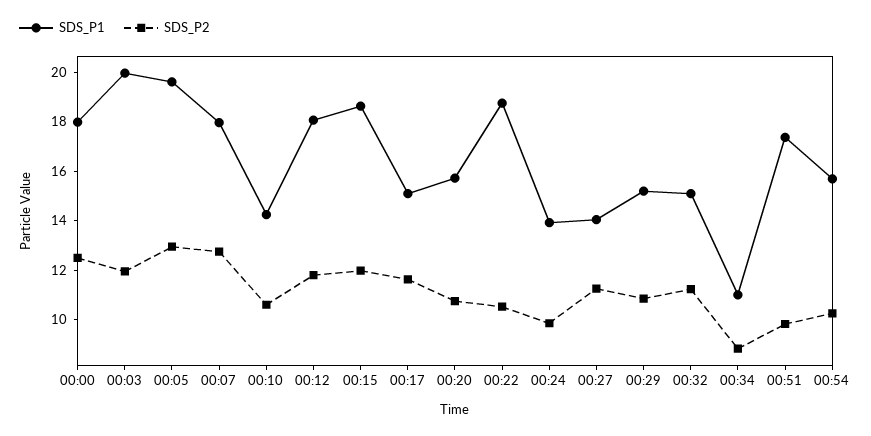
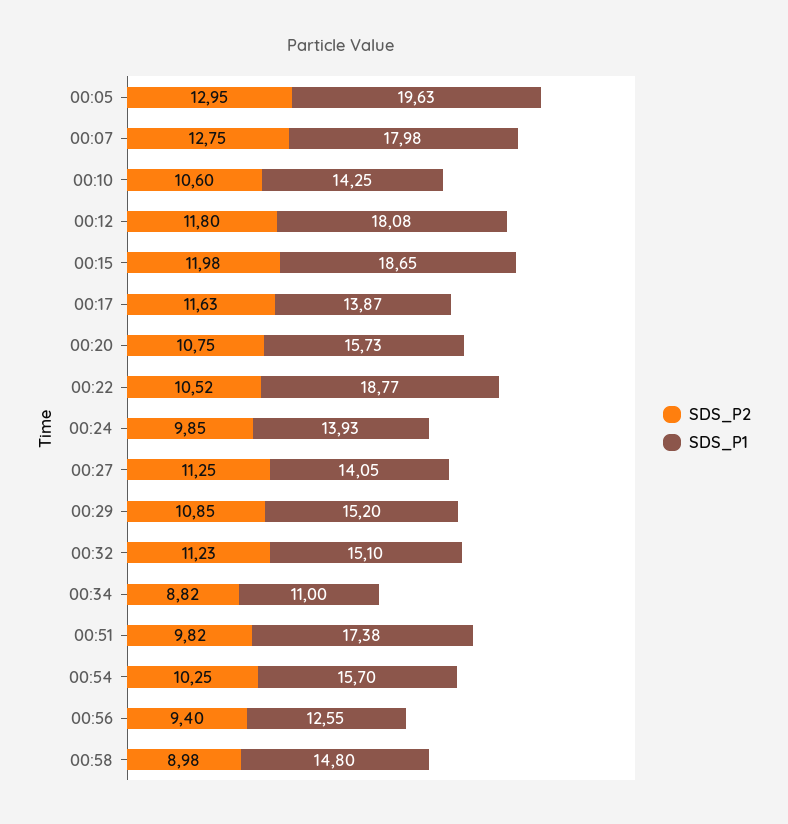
SDS_P1, 00:00: 18 -> none
SDS_P2, 00:00: 12.5 -> none
SDS_P1, 00:03: 20 -> none
SDS_P2, 00:03: 12 -> none
SDS_P1, 00:17: 15 -> 13.87
SDS_P2, 00:56: none -> 9.4
SDS_P1, 00:56: none -> 12.55
SDS_P2, 00:58: none -> 8.98
SDS_P1, 00:58: none -> 14.8

